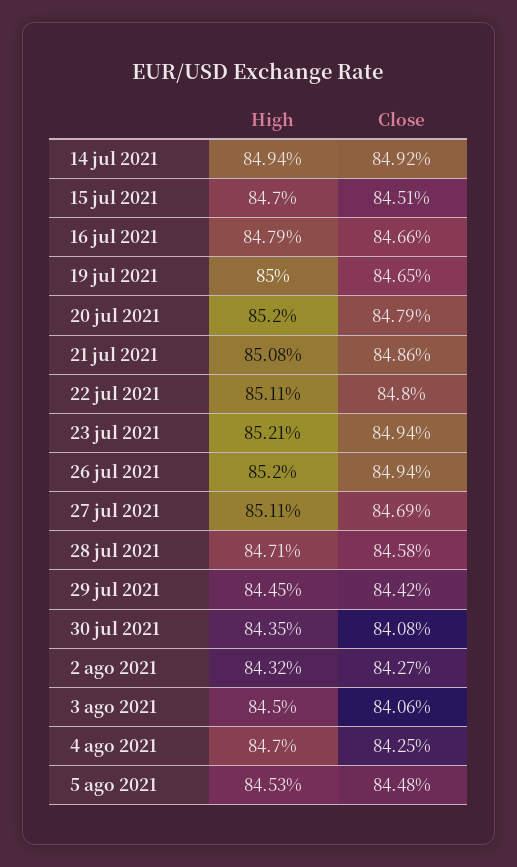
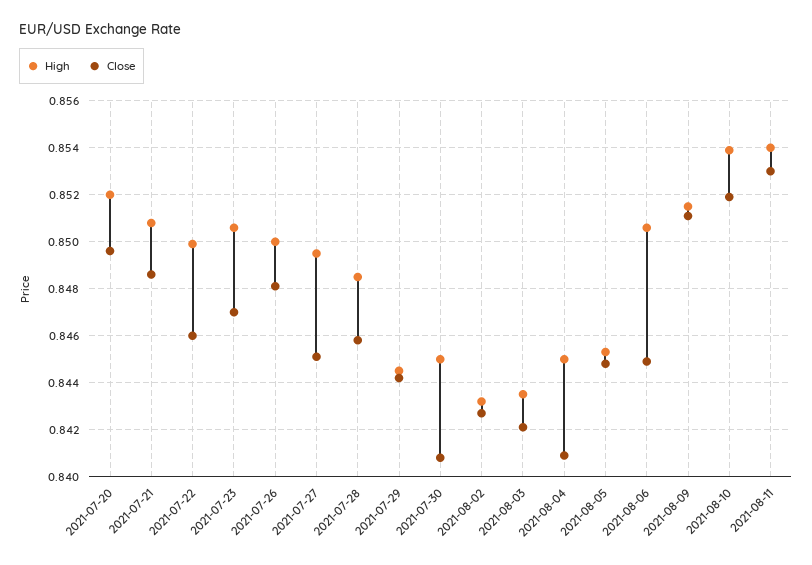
High, 14 jul 2021: 0.8494 -> none
Close, 14 jul 2021: 0.8492 -> none
High, 15 jul 2021: 0.847 -> none
Close, 15 jul 2021: 0.8451 -> none
High, 16 jul 2021: 0.8479 -> none
Close, 16 jul 2021: 0.8466 -> none
High, 19 jul 2021: 0.85 -> none
Close, 19 jul 2021: 0.8465 -> none
Close, 20 jul 2021: 0.8479 -> 0.8495
High, 22 jul 2021: 0.8511 -> 0.85
Close, 22 jul 2021: 0.848 -> 0.846
High, 23 jul 2021: 0.8521 -> 0.8505
Close, 23 jul 2021: 0.8494 -> 0.847
High, 26 jul 2021: 0.852 -> 0.85
Close, 26 jul 2021: 0.8494 -> 0.848
High, 27 jul 2021: 0.8511 -> 0.8495
Close, 27 jul 2021: 0.8469 -> 0.845
High, 28 jul 2021: 0.8471 -> 0.8485
High, 30 jul 2021: 0.8435 -> 0.845
High, 3 ago 2021: 0.845 -> 0.8435
Close, 3 ago 2021: 0.8406 -> 0.842
High, 4 ago 2021: 0.847 -> 0.845
Close, 4 ago 2021: 0.8425 -> 0.841
High, 2021-08-06: none -> 0.8505
Close, 2021-08-06: none -> 0.845
High, 2021-08-09: none -> 0.8515
Close, 2021-08-09: none -> 0.851
High, 2021-08-10: none -> 0.854
Close, 2021-08-10: none -> 0.852
High, 2021-08-11: none -> 0.854
Close, 2021-08-11: none -> 0.853

